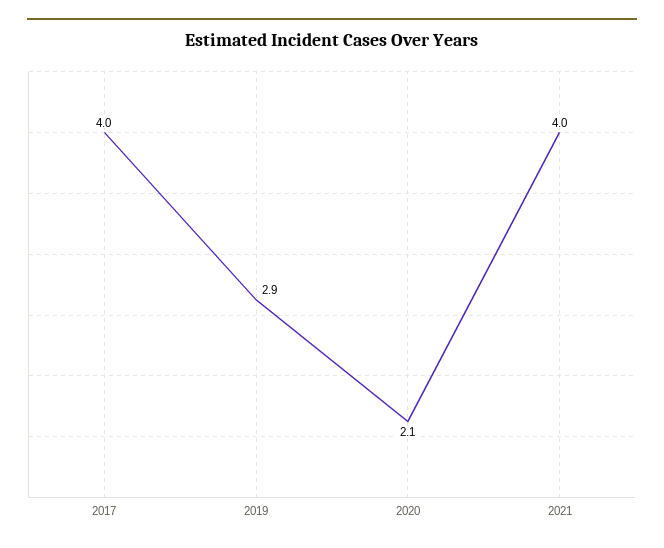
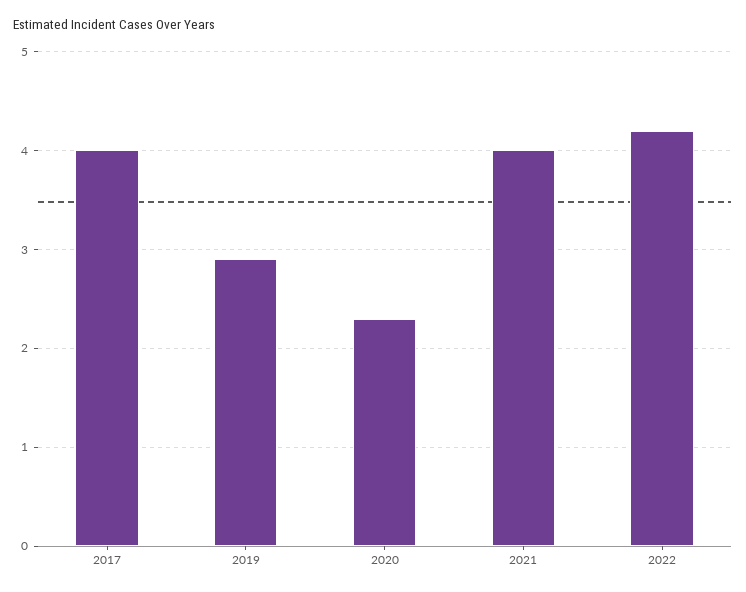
2020: 2.1 -> 2.3
2022: none -> 4.2

